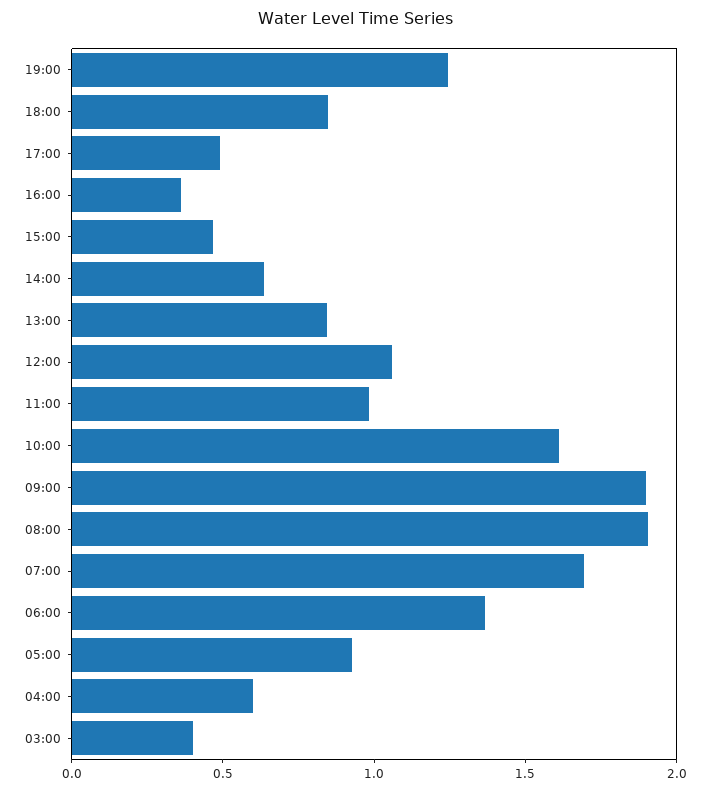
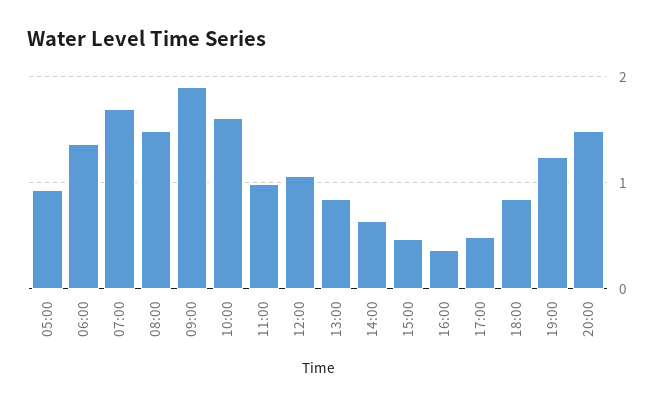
08:00: 1.9 -> 1.5
04:00: 0.6 -> none
03:00: 0.4 -> none
20:00: none -> 1.5

